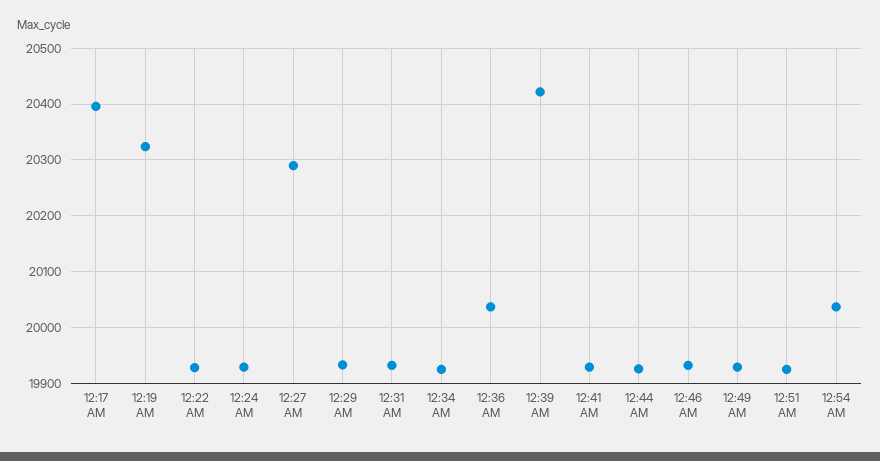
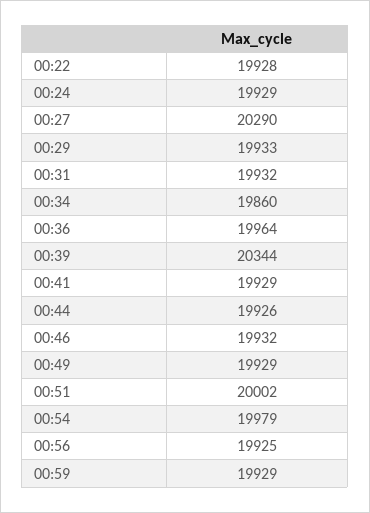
12:17 AM: 20400 -> none
12:19 AM: 20320 -> none
12:34 AM: 19920 -> 19860
12:36 AM: 20040 -> 19964
12:39 AM: 20420 -> 20344
12:51 AM: 19920 -> 20002
12:54 AM: 20040 -> 19979
00:56: none -> 19925
00:59: none -> 19929

